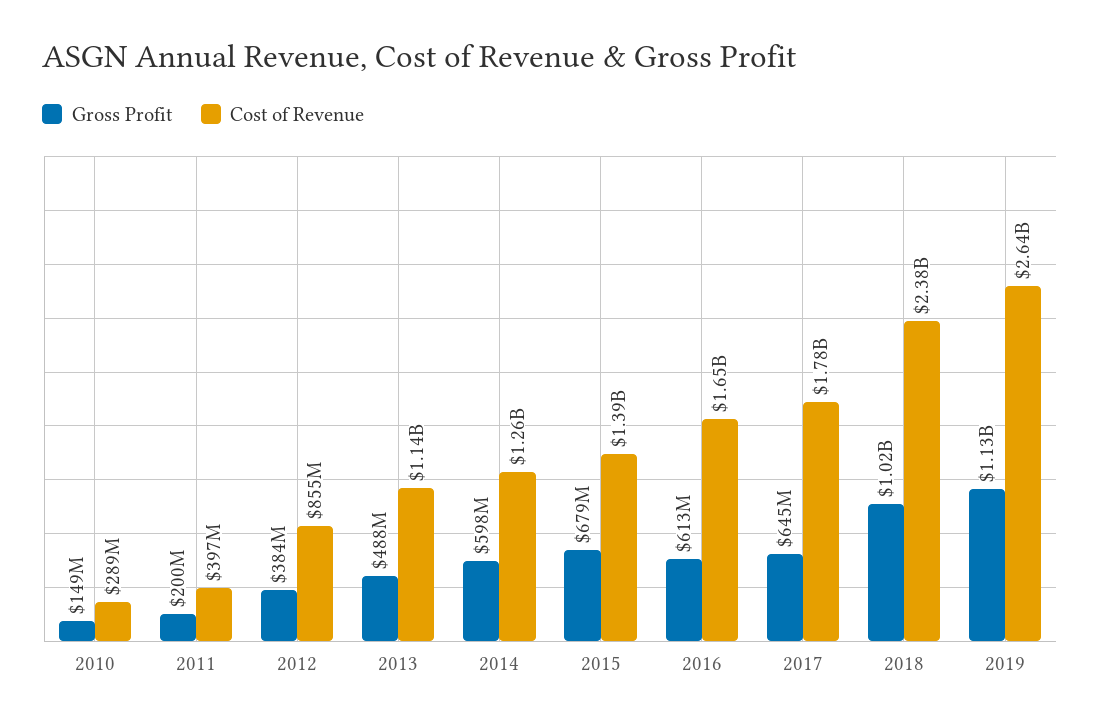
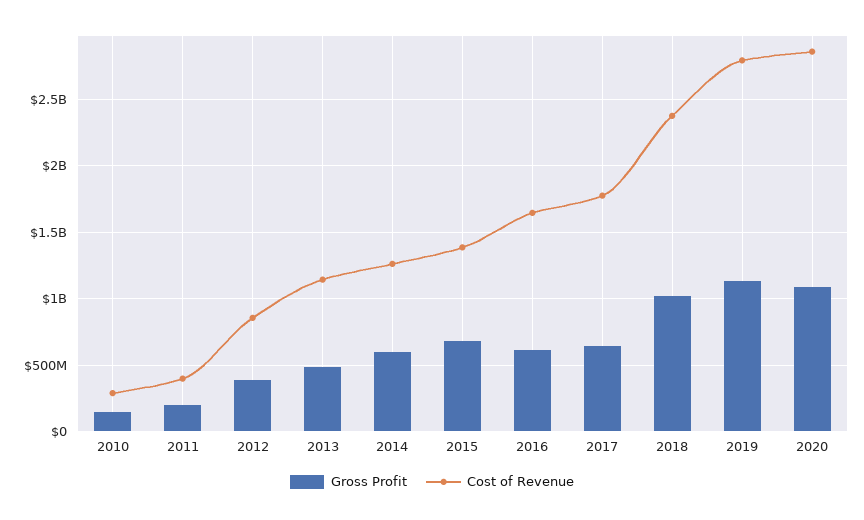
Cost of Revenue, 2019: 2640000000 -> 2800000000
Gross Profit, 2020: none -> 1100000000
Cost of Revenue, 2020: none -> 2850000000

